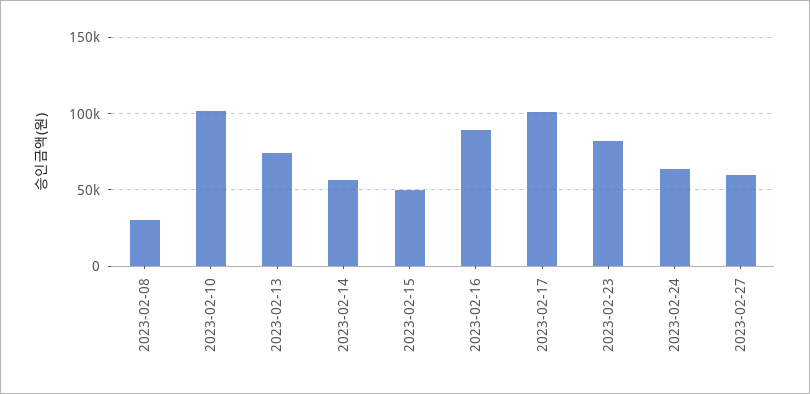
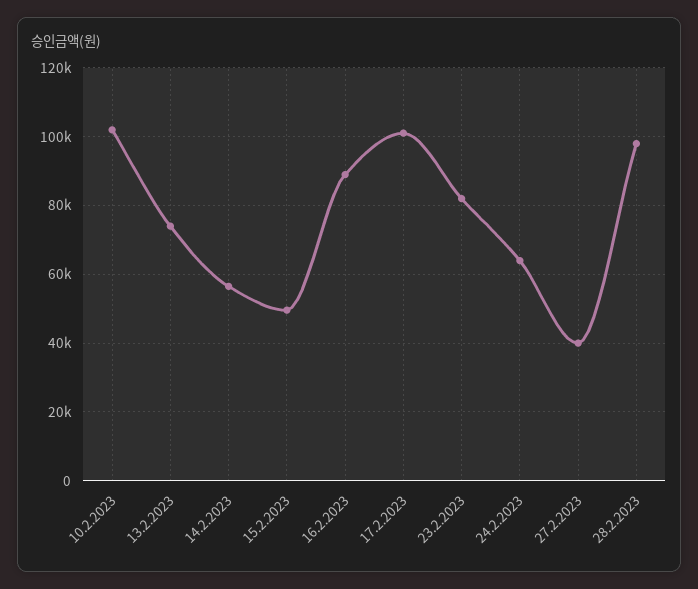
2023-02-08: 30000 -> none
2023-02-27: 60000 -> 40000
28.2.2023: none -> 98000

